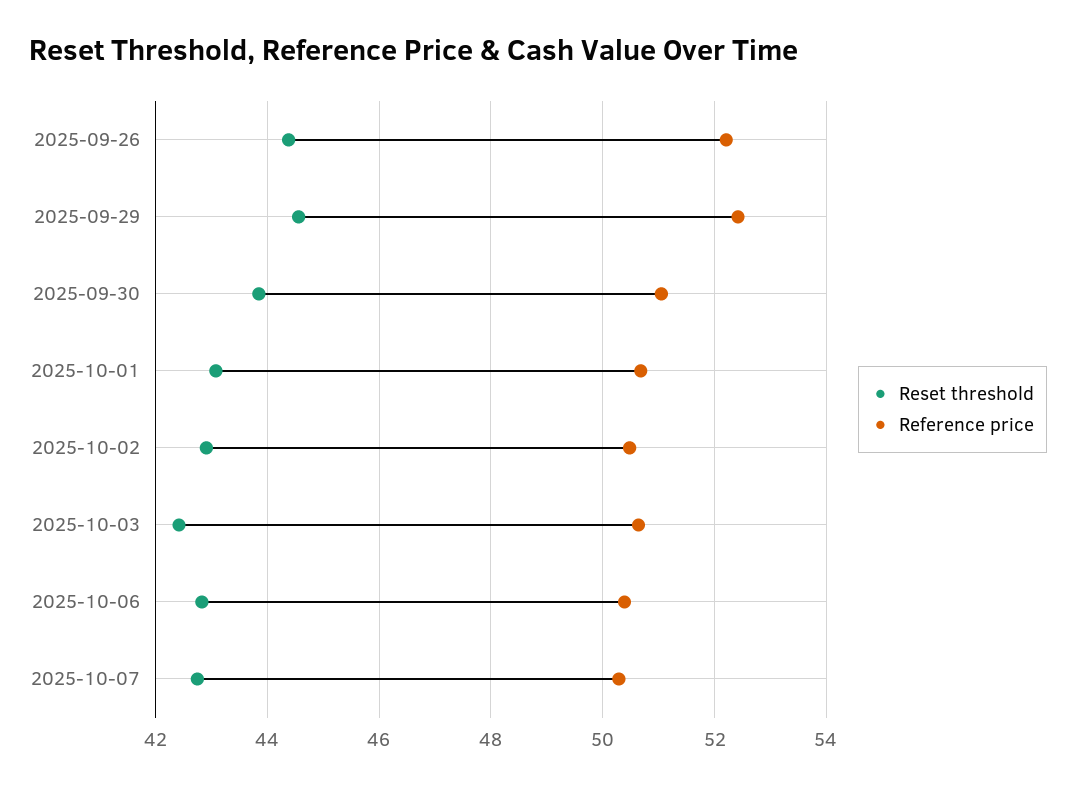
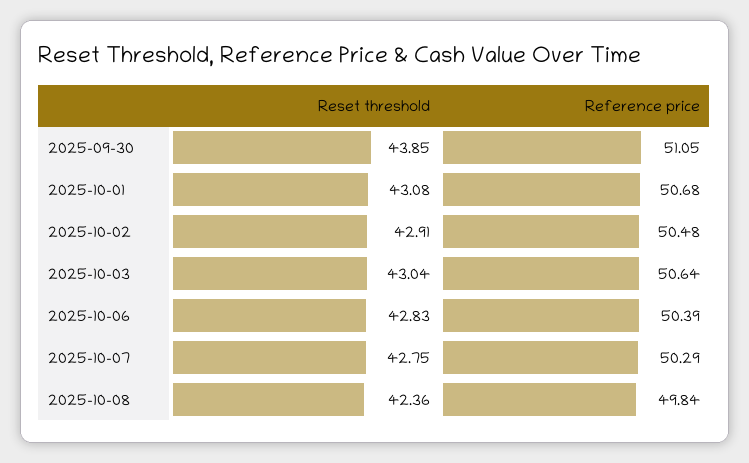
Reset threshold, 2025-09-26: 44.4 -> none
Reference price, 2025-09-26: 52.2 -> none
Reset threshold, 2025-09-29: 44.6 -> none
Reference price, 2025-09-29: 52.4 -> none
Reset threshold, 2025-10-03: 42.4 -> 43.04
Reset threshold, 2025-10-08: none -> 42.36
Reference price, 2025-10-08: none -> 49.84

